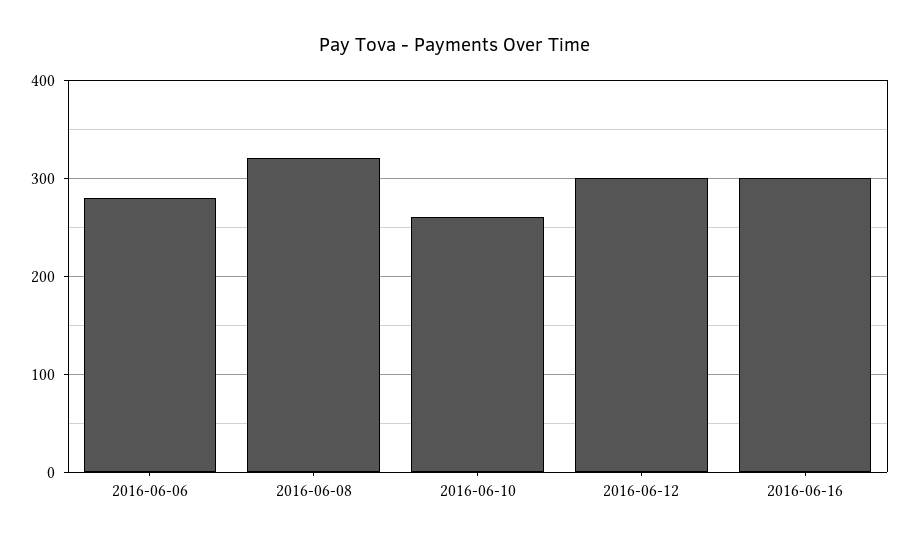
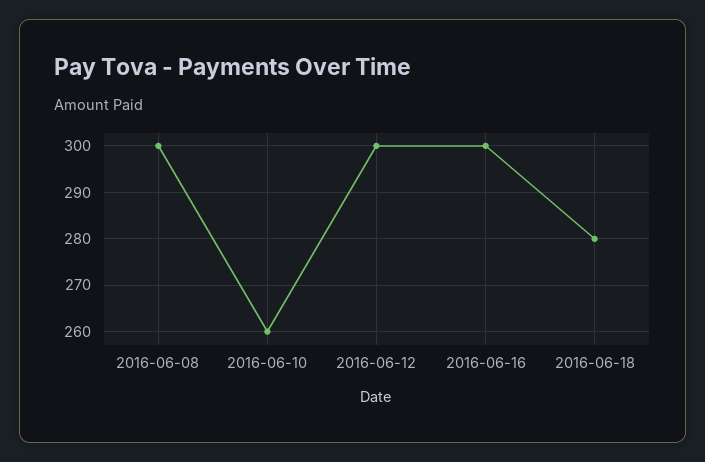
2016-06-06: 280 -> none
2016-06-08: 320 -> 300
2016-06-18: none -> 280

